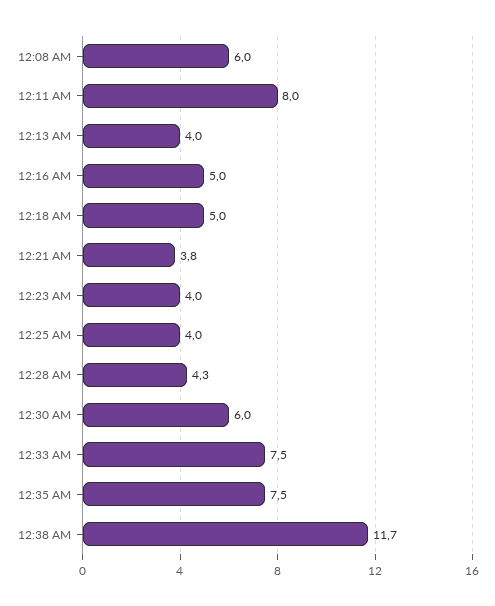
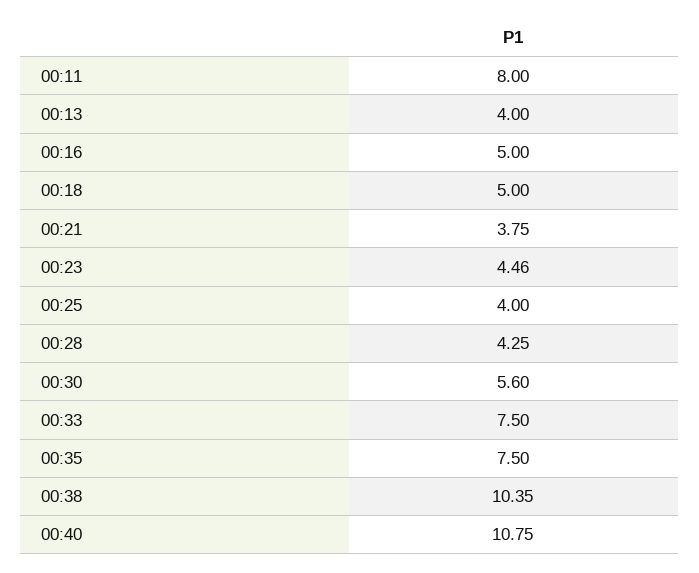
12:08 AM: 6 -> none
12:23 AM: 4 -> 4.46
12:30 AM: 6 -> 5.6
12:38 AM: 11.7 -> 10.35
00:40: none -> 10.75

